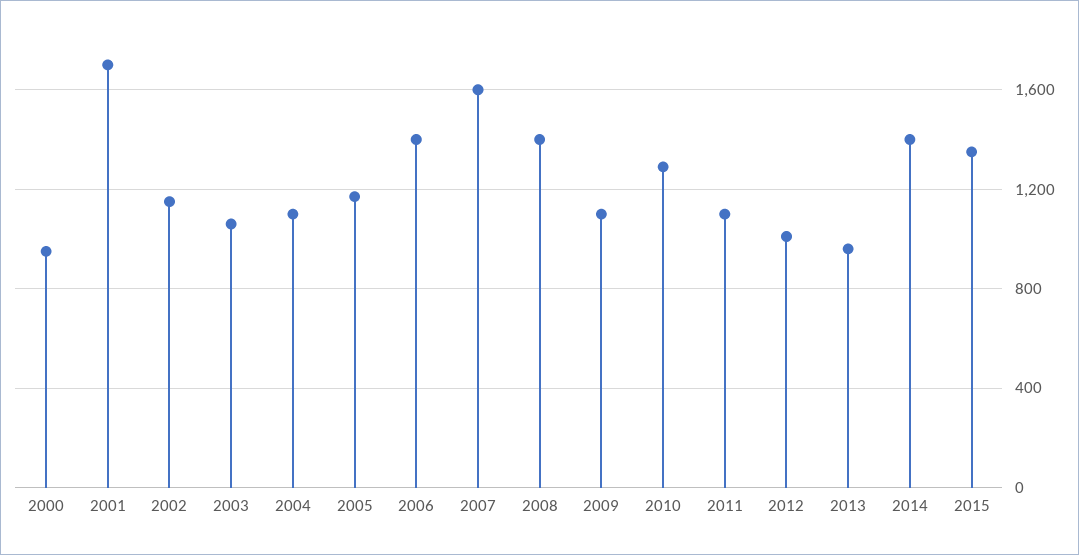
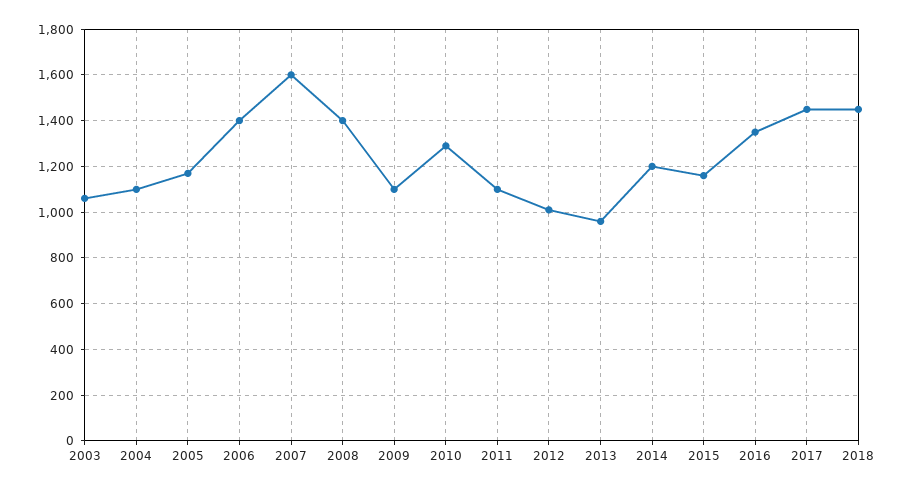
2000: 950 -> none
2001: 1700 -> none
2002: 1150 -> none
2014: 1400 -> 1200
2015: 1350 -> 1150
2016: none -> 1350
2017: none -> 1450
2018: none -> 1450

